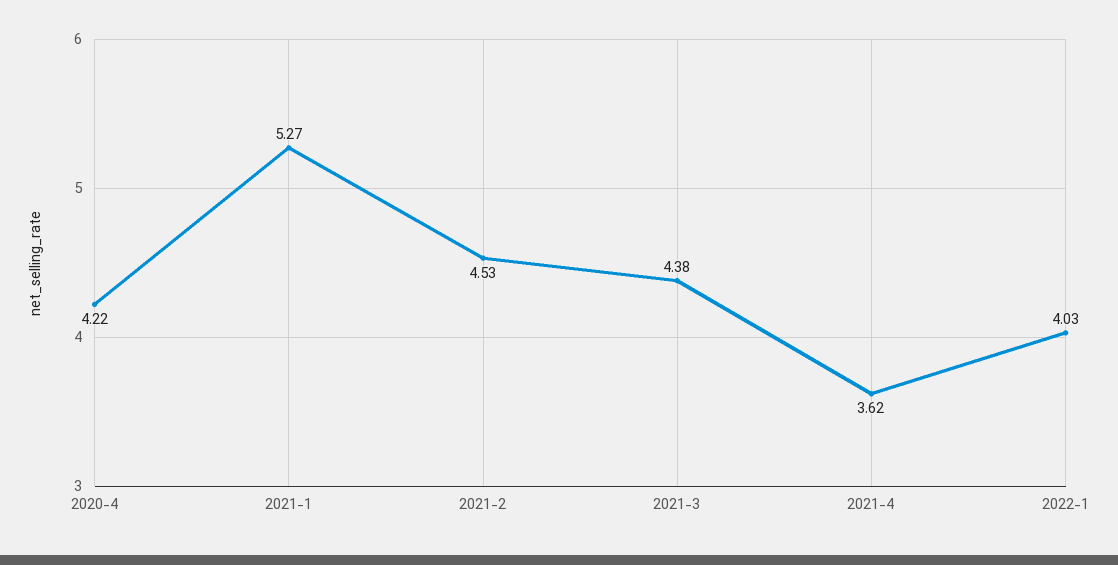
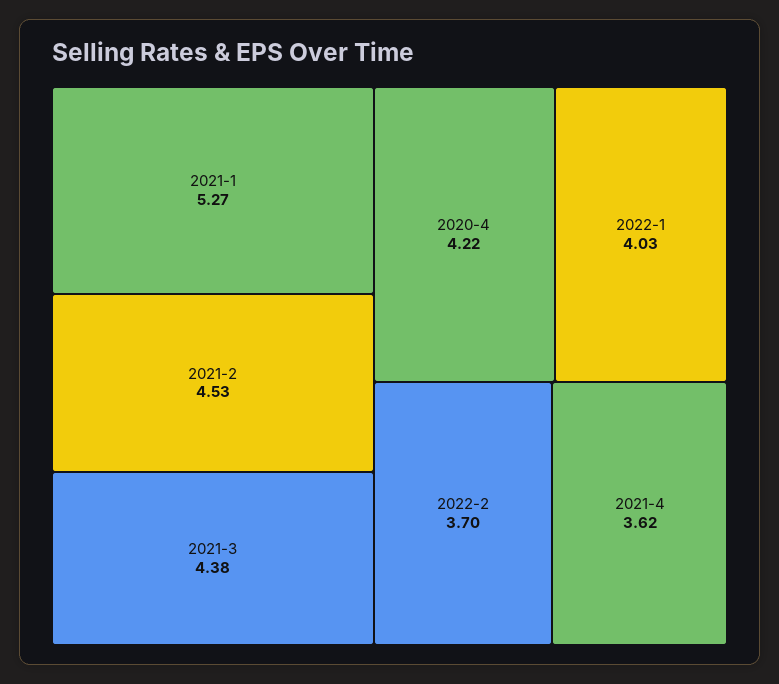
2022-2: none -> 3.7

